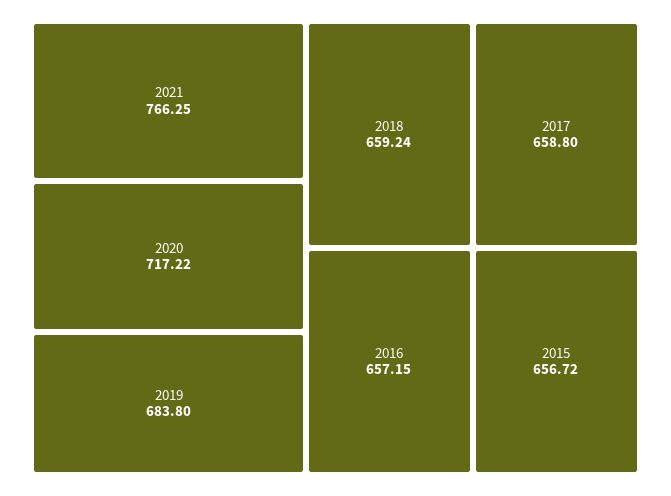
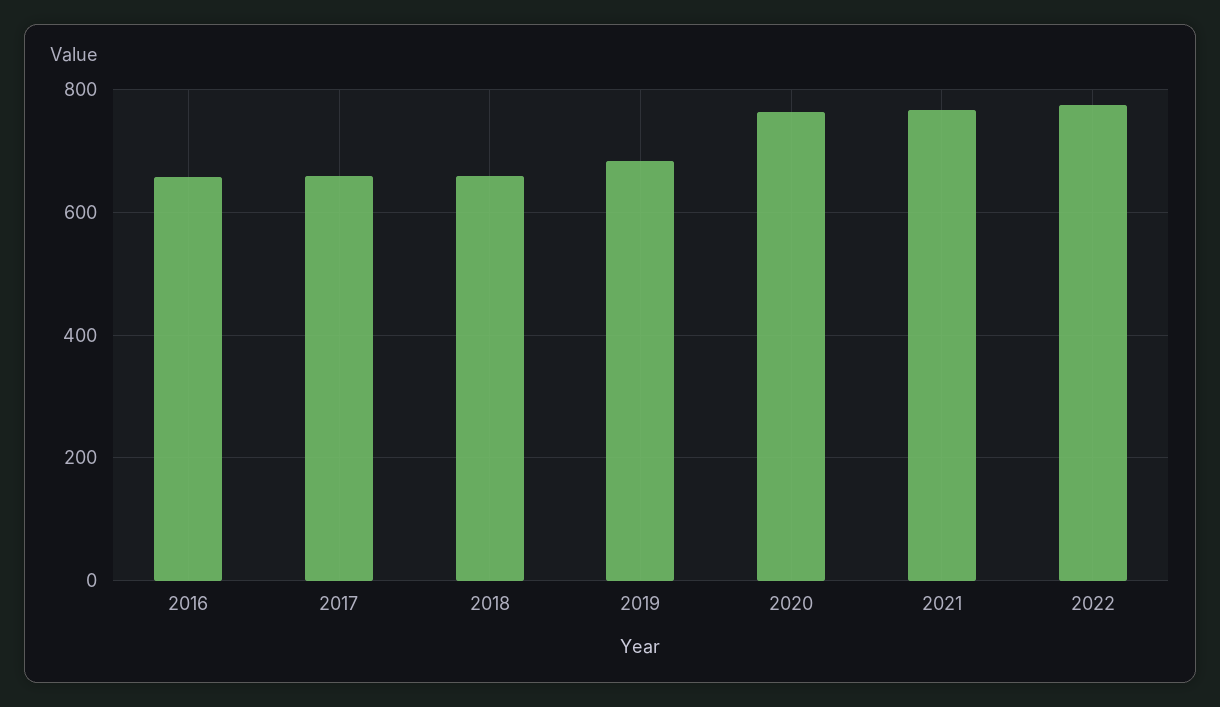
2020: 717.22 -> 760
2015: 656.72 -> none
2022: none -> 780

